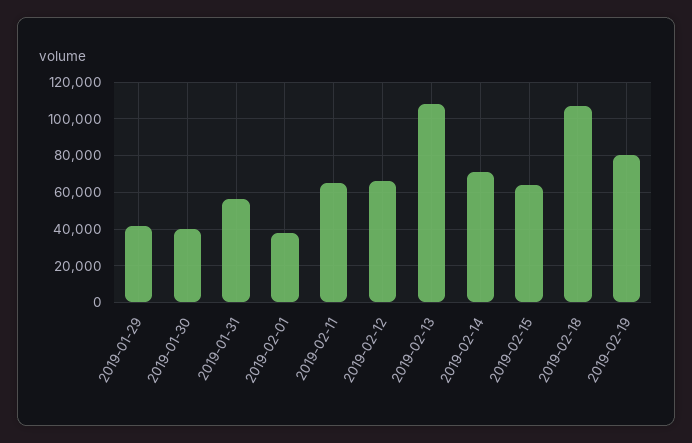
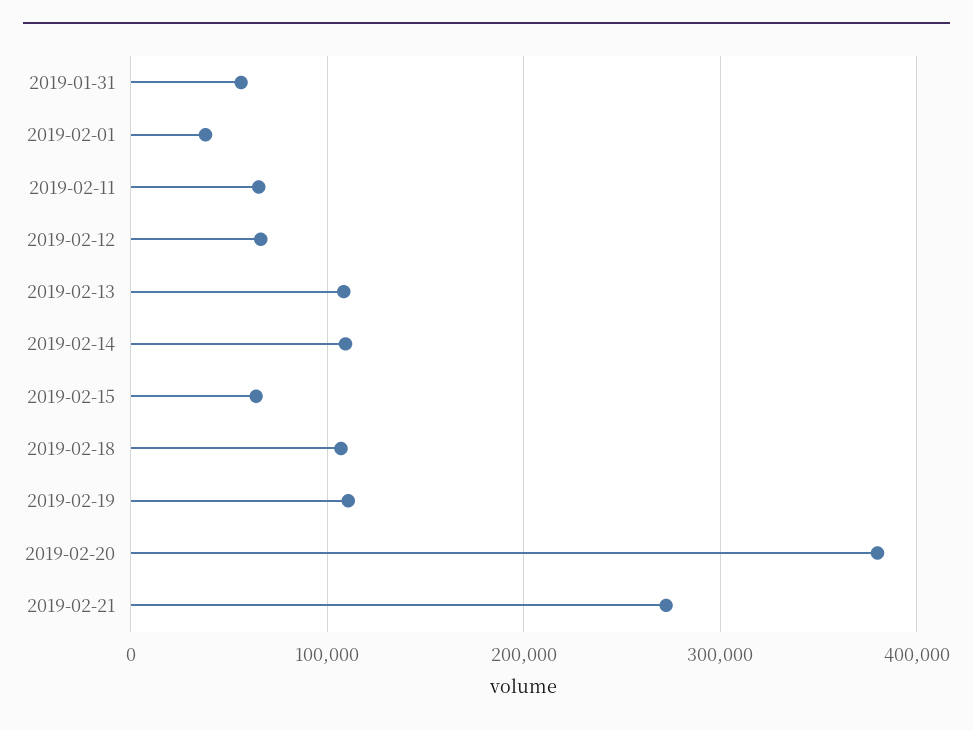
2019-01-29: 40000 -> none
2019-01-30: 40000 -> none
2019-02-14: 70000 -> 110000
2019-02-19: 80000 -> 110000
2019-02-20: none -> 380000
2019-02-21: none -> 270000

